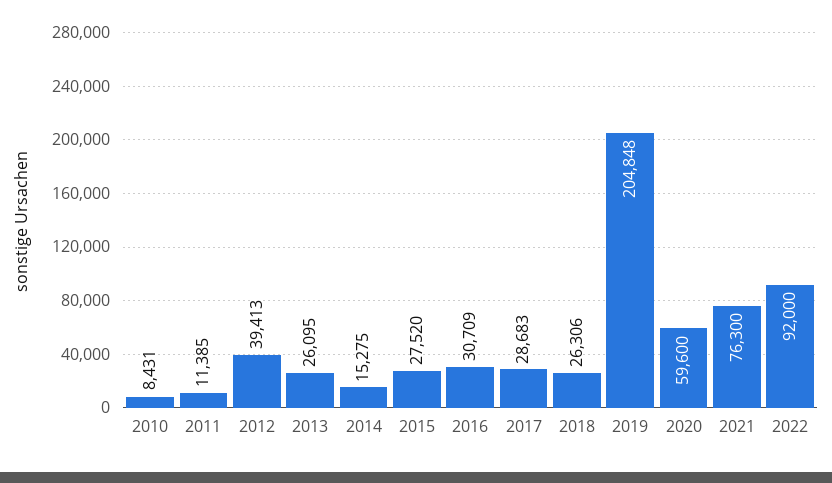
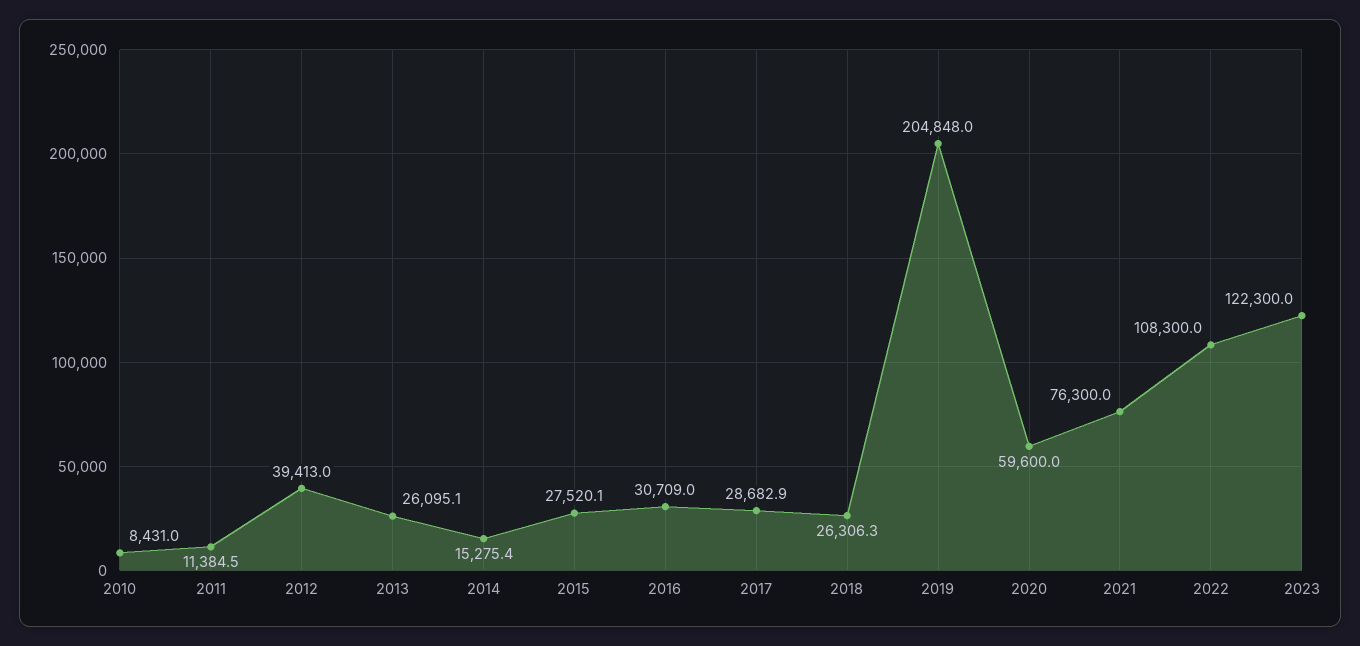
2022: 92000 -> 108300
2023: none -> 122300

